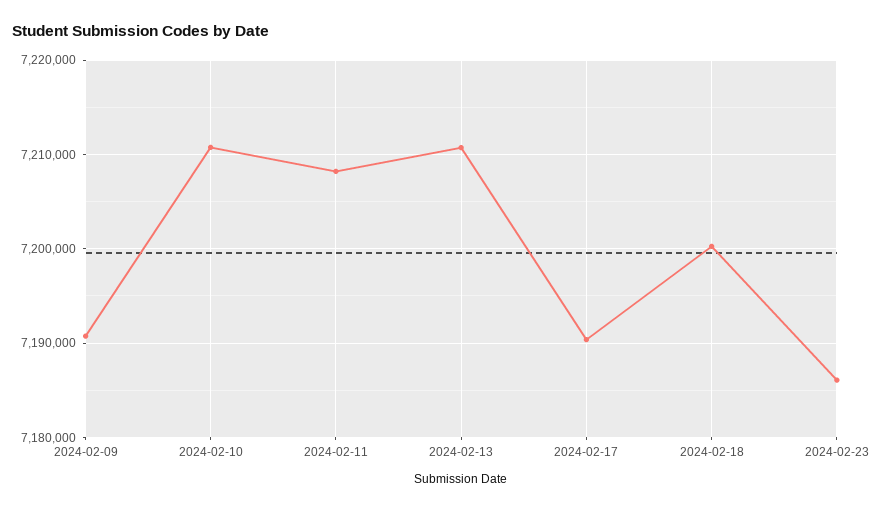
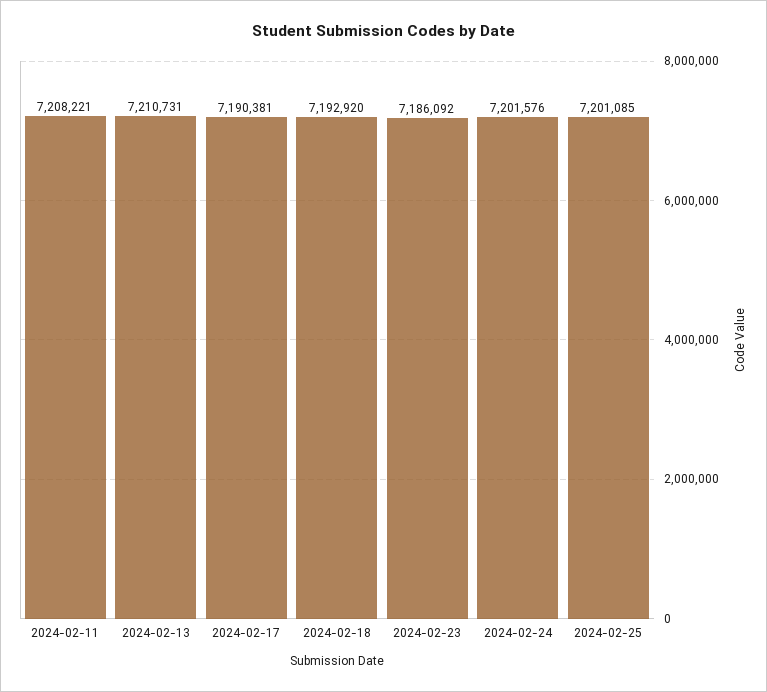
2024-02-09: 7191000 -> none
2024-02-10: 7211000 -> none
2024-02-18: 7200000 -> 7192920
2024-02-24: none -> 7201576
2024-02-25: none -> 7201085

